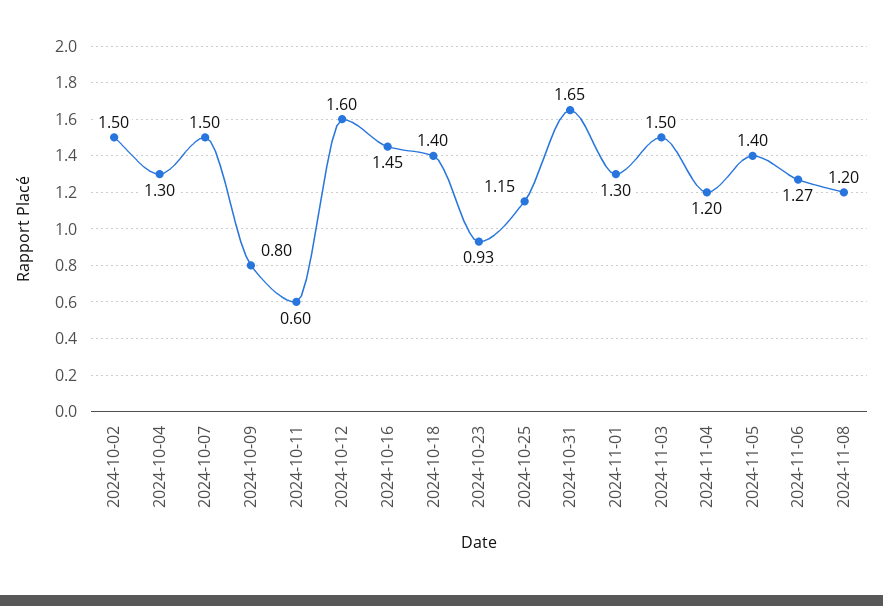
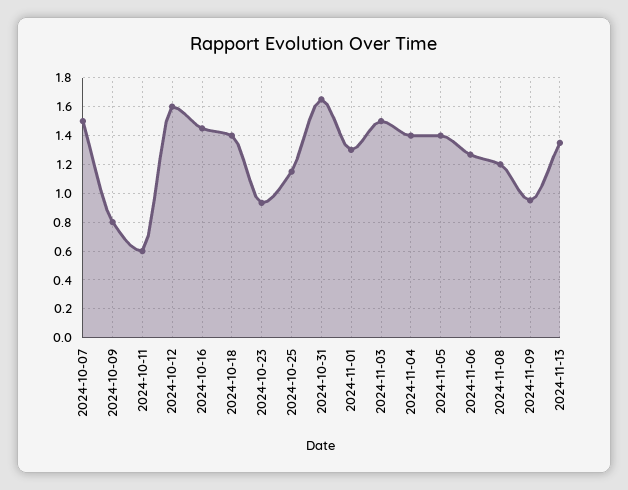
2024-10-02: 1.5 -> none
2024-10-04: 1.3 -> none
2024-11-04: 1.2 -> 1.4
2024-11-09: none -> 0.95
2024-11-13: none -> 1.35

